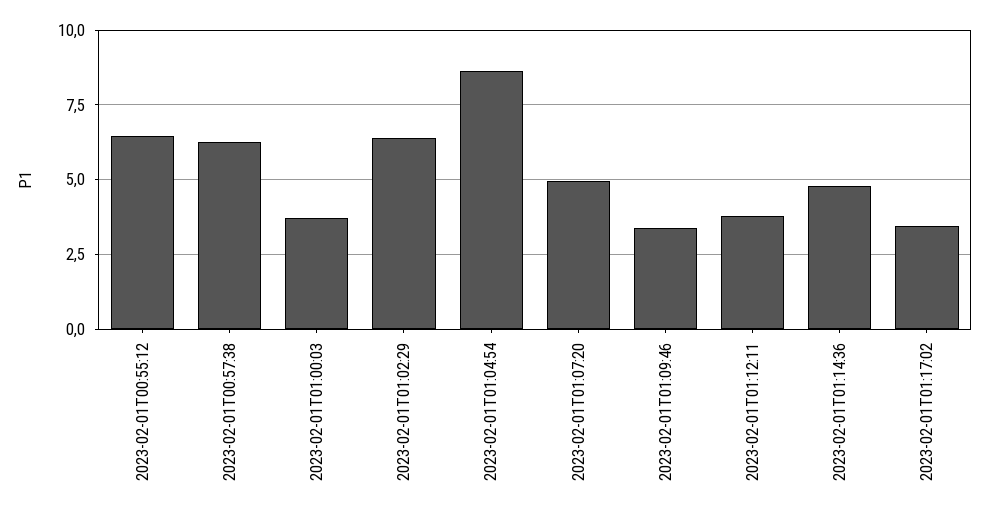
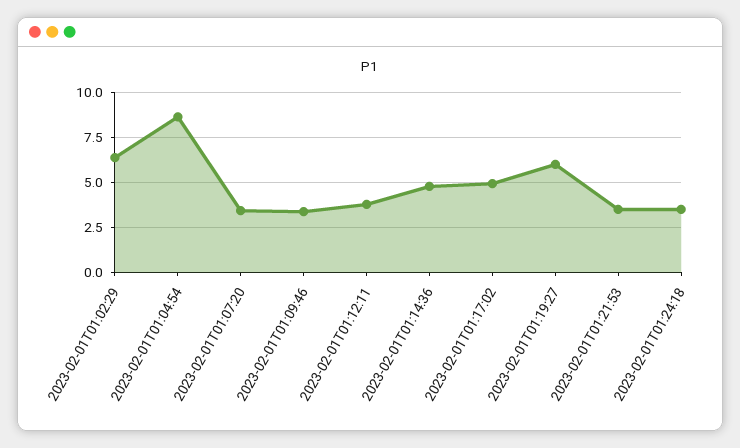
2023-02-01T00:55:12: 6.5 -> none
2023-02-01T00:57:38: 6.25 -> none
2023-02-01T01:00:03: 3.75 -> none
2023-02-01T01:07:20: 5 -> 3.5
2023-02-01T01:17:02: 3.5 -> 5
2023-02-01T01:19:27: none -> 6
2023-02-01T01:21:53: none -> 3.5
2023-02-01T01:24:18: none -> 3.5

